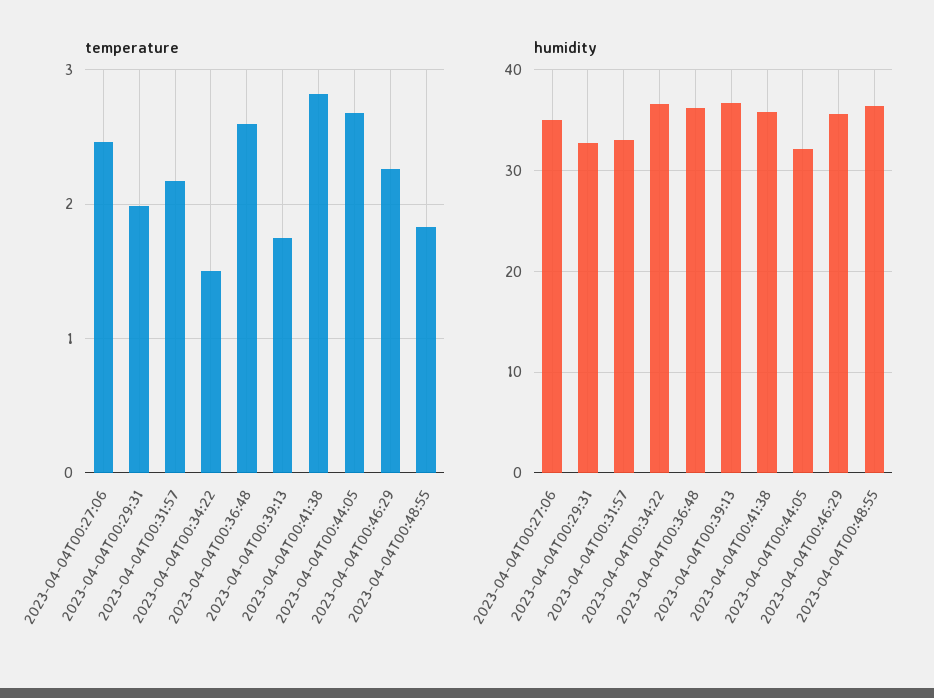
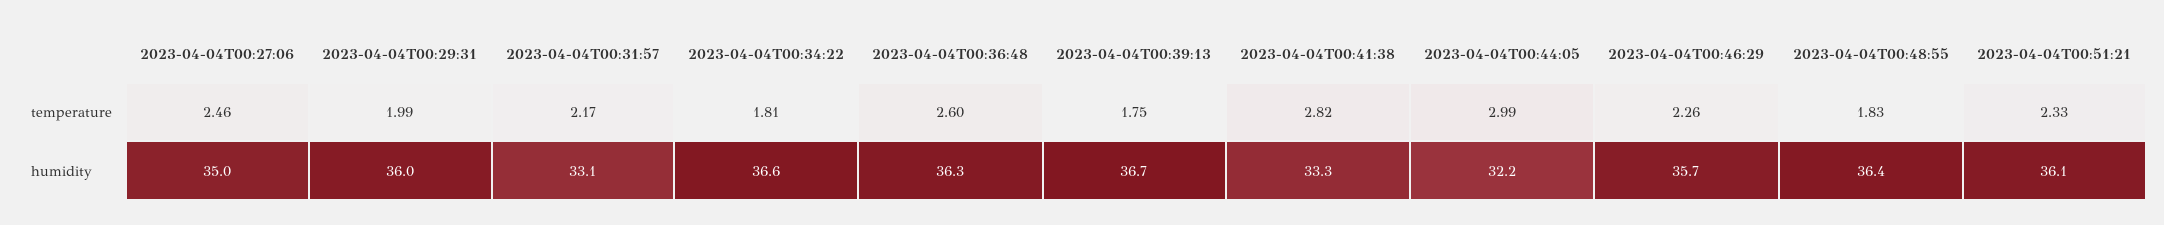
temperature, 2023-04-04T00:34:22: 1.5 -> 1.81
temperature, 2023-04-04T00:44:05: 2.7 -> 2.99
humidity, 2023-04-04T00:29:31: 33 -> 36
humidity, 2023-04-04T00:41:38: 36 -> 33.3
temperature, 2023-04-04T00:51:21: none -> 2.33
humidity, 2023-04-04T00:51:21: none -> 36.1

